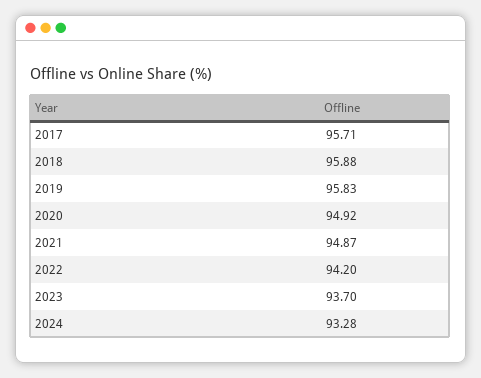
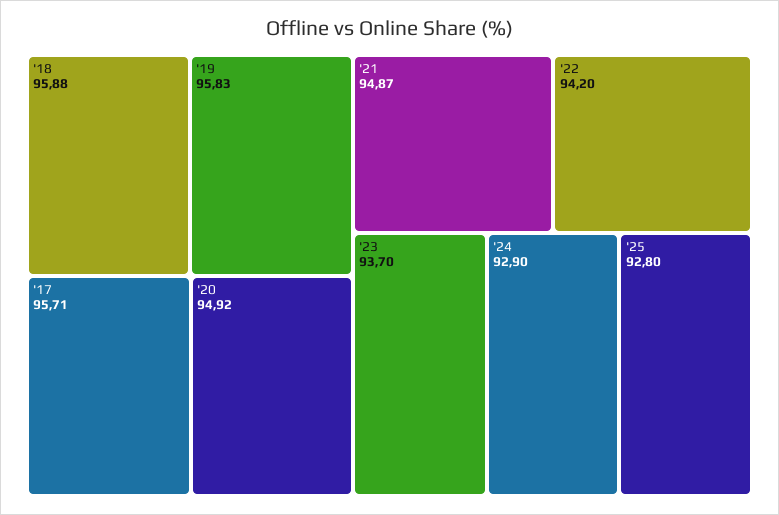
2024: 93.28 -> 92.9
'25: none -> 92.8

